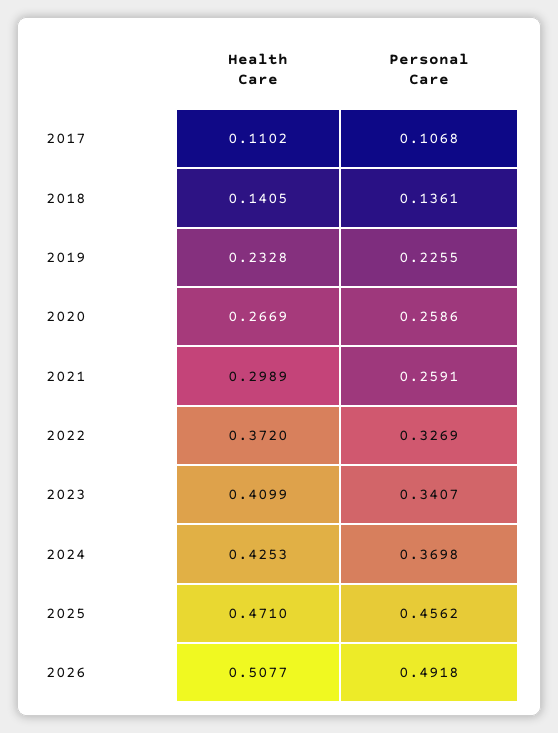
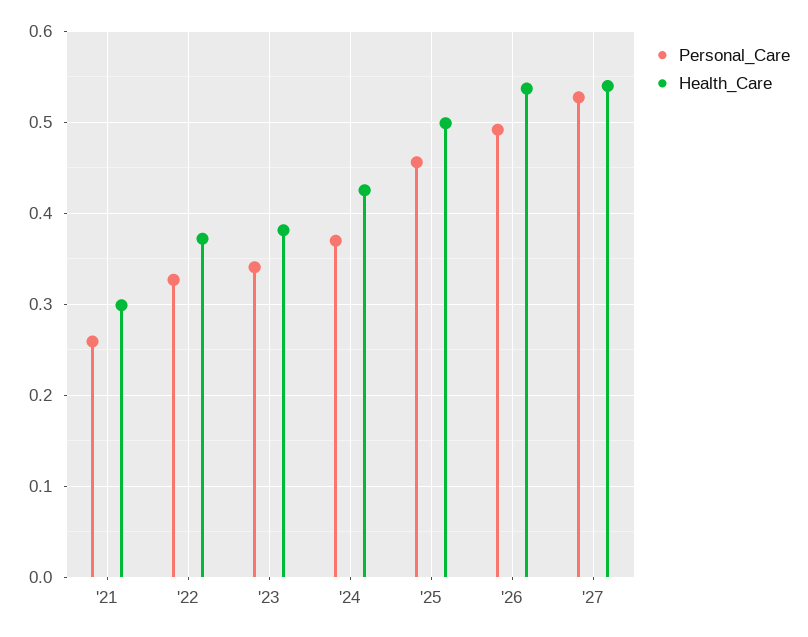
Health Care, 2017: 0.1102 -> none
Personal Care, 2017: 0.1068 -> none
Health Care, 2018: 0.1405 -> none
Personal Care, 2018: 0.1361 -> none
Health Care, 2019: 0.2328 -> none
Personal Care, 2019: 0.2255 -> none
Health Care, 2020: 0.2669 -> none
Personal Care, 2020: 0.2586 -> none
Health Care, 2023: 0.4099 -> 0.38
Health Care, 2025: 0.471 -> 0.5
Health Care, 2026: 0.5077 -> 0.54
Personal Care, '27: none -> 0.53
Health Care, '27: none -> 0.54

